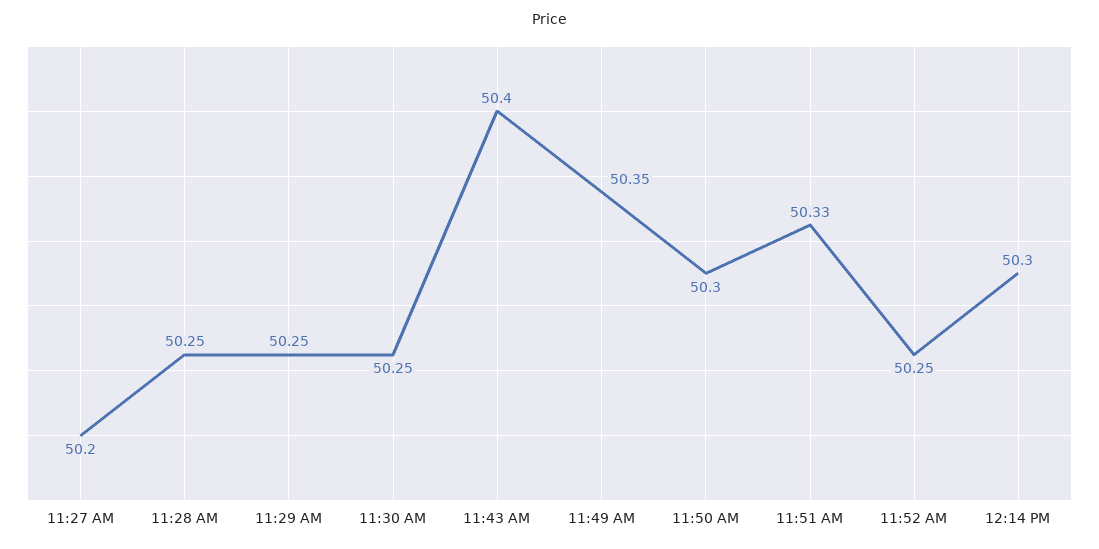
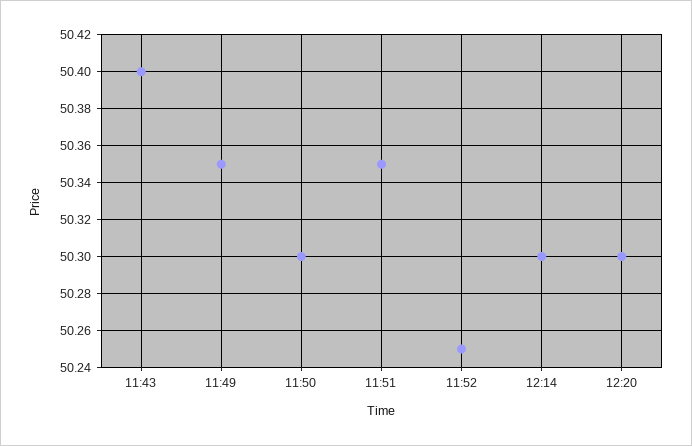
11:27 AM: 50.2 -> none
11:28 AM: 50.25 -> none
11:29 AM: 50.25 -> none
11:30 AM: 50.25 -> none
11:51 AM: 50.33 -> 50.35
12:20: none -> 50.3

